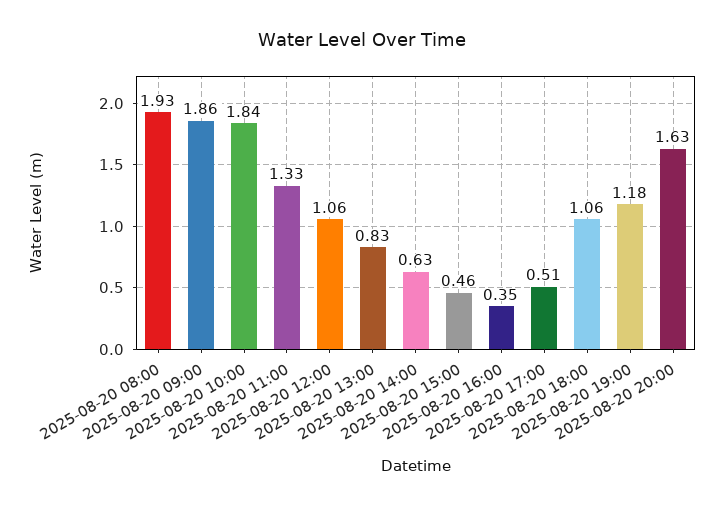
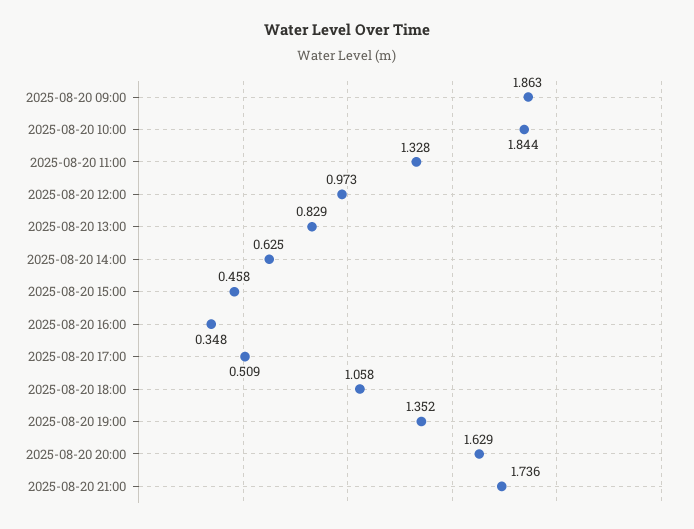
2025-08-20 08:00: 1.93 -> none
2025-08-20 12:00: 1.06 -> 0.973
2025-08-20 19:00: 1.18 -> 1.352
2025-08-20 21:00: none -> 1.736

